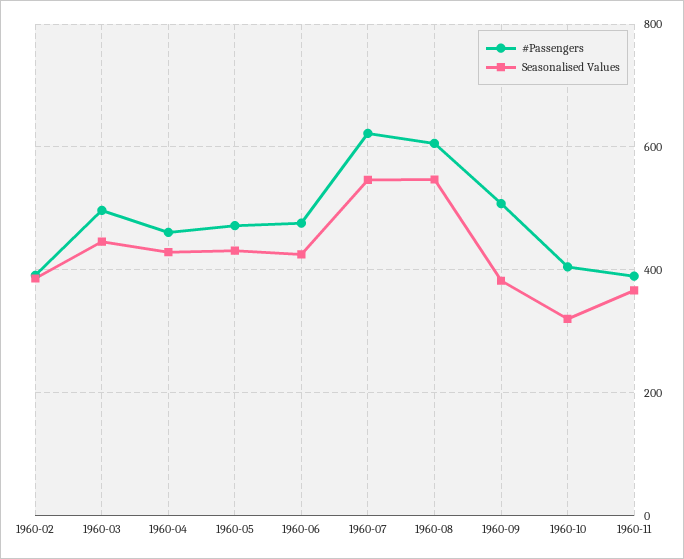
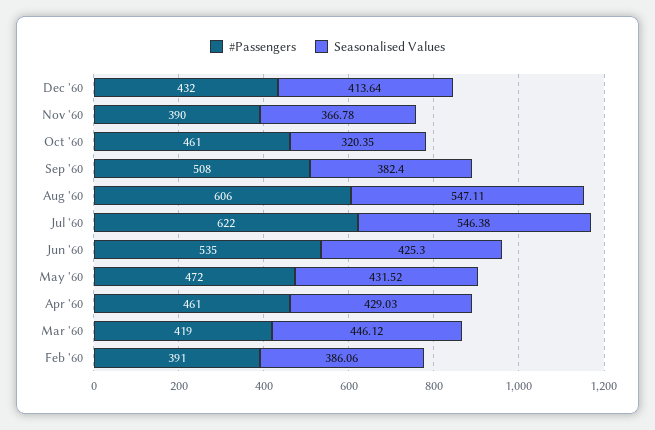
#Passengers, 1960-03: 500 -> 419
#Passengers, 1960-06: 480 -> 535
#Passengers, 1960-10: 400 -> 461
#Passengers, Dec '60: none -> 432
Seasonalised Values, Dec '60: none -> 413.64

